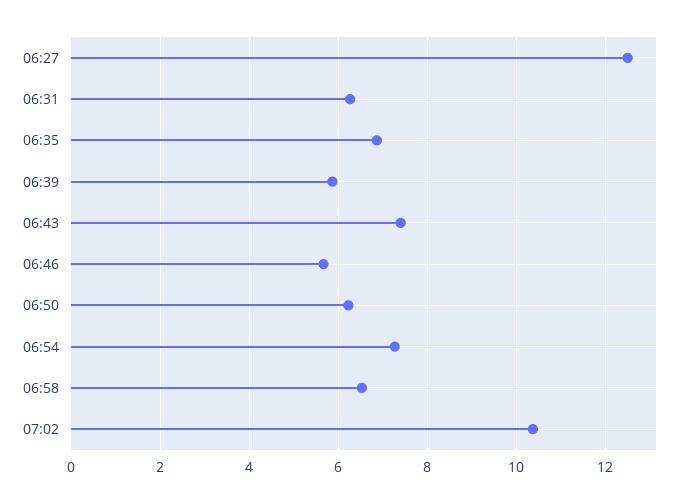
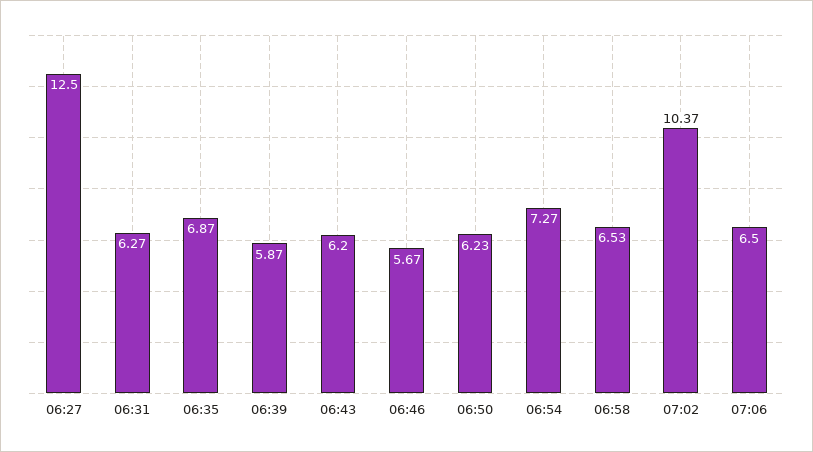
06:43: 7.4 -> 6.2
07:06: none -> 6.5

